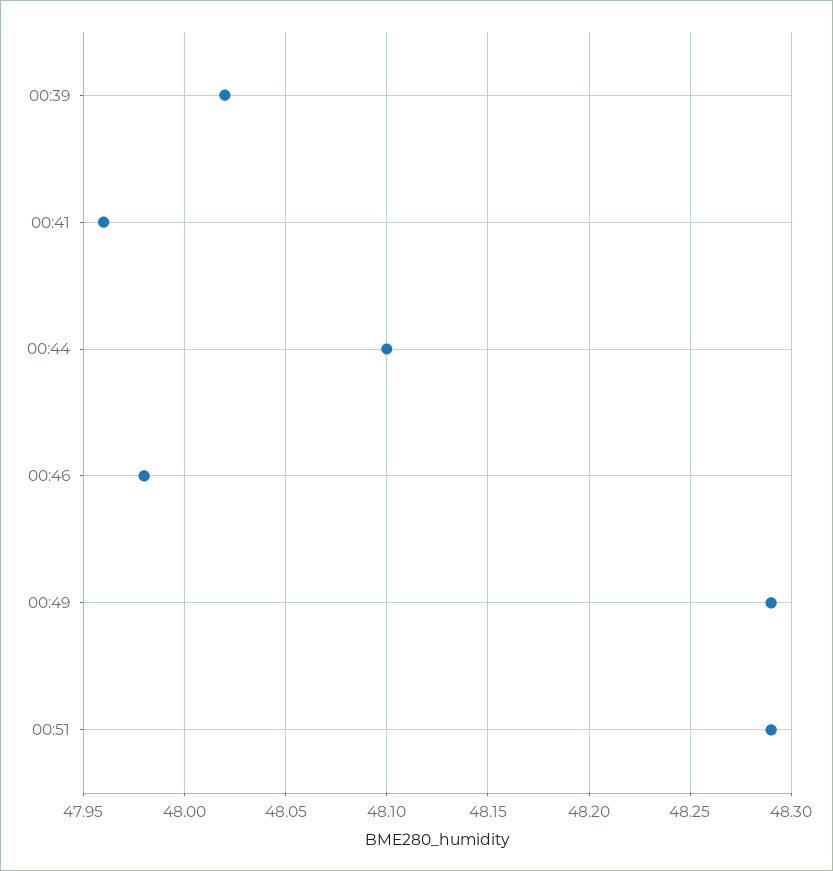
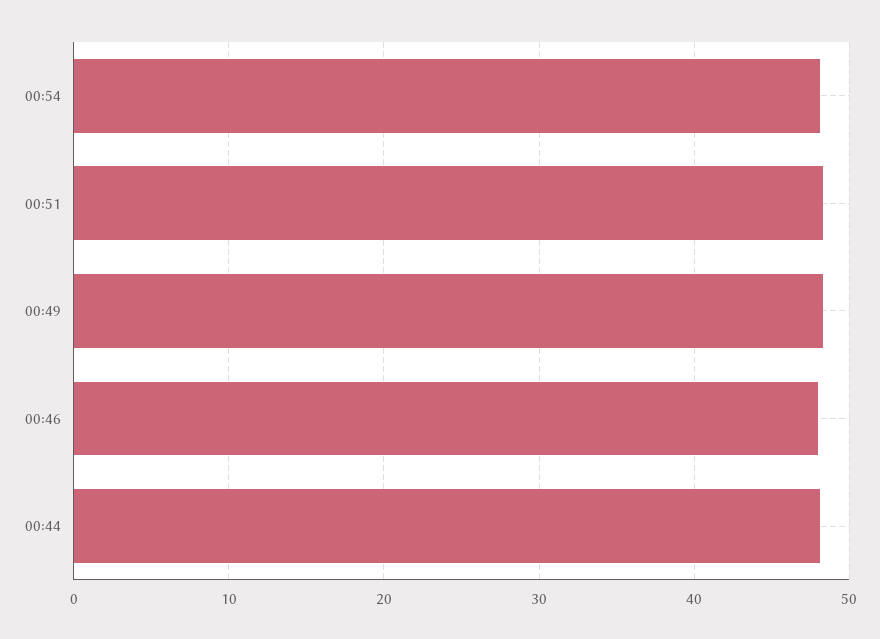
00:39: 48.02 -> none
00:41: 47.96 -> none
00:54: none -> 48

